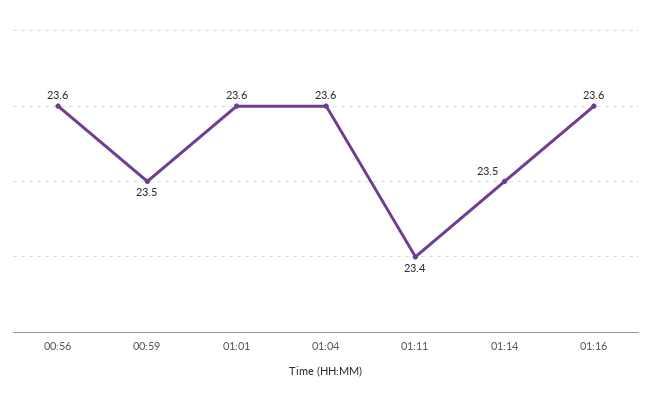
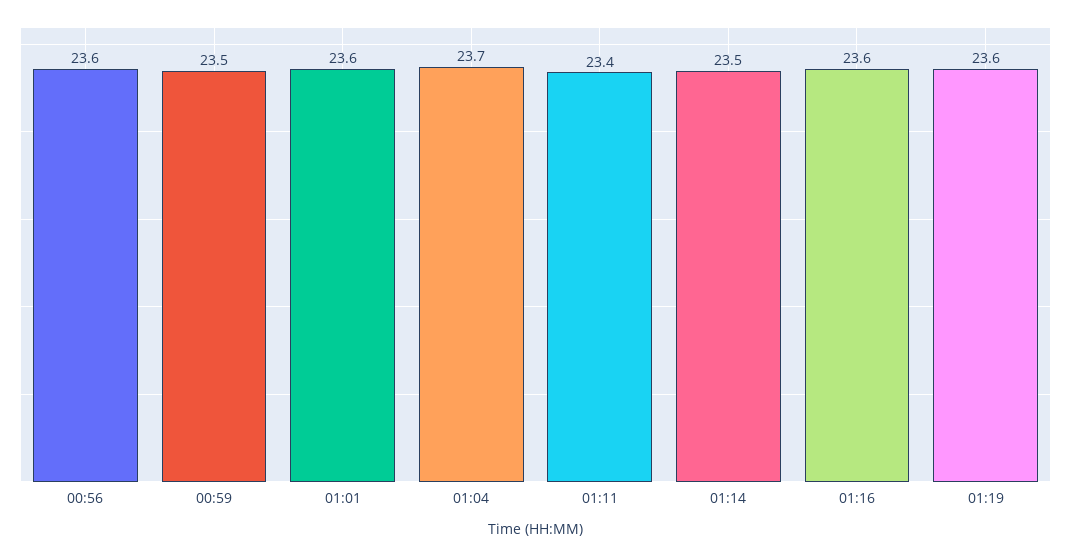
01:04: 23.6 -> 23.7
01:19: none -> 23.6

